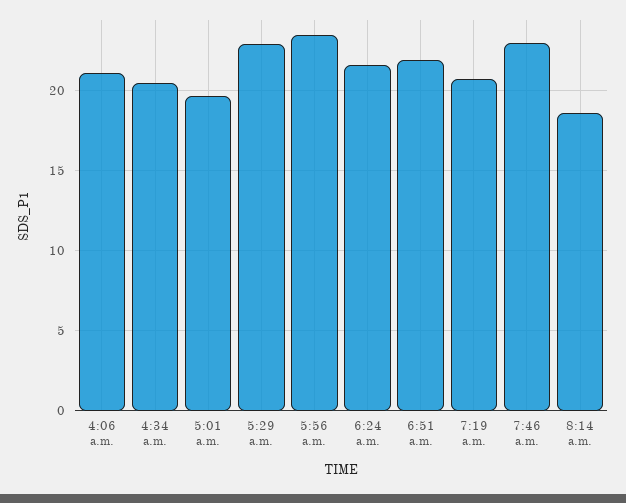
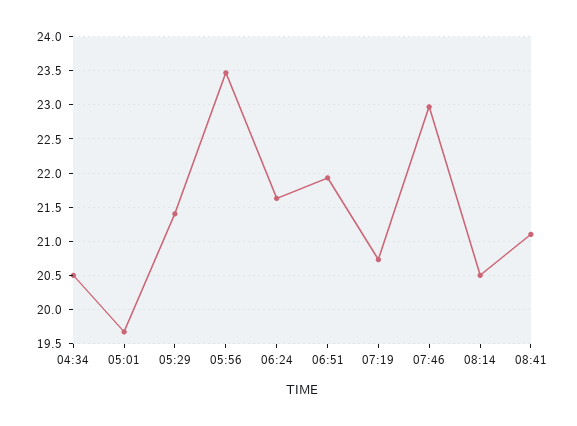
4:06 a.m.: 21 -> none
5:29 a.m.: 23 -> 21.4
8:14 a.m.: 18.5 -> 20.5
08:41: none -> 21.1

